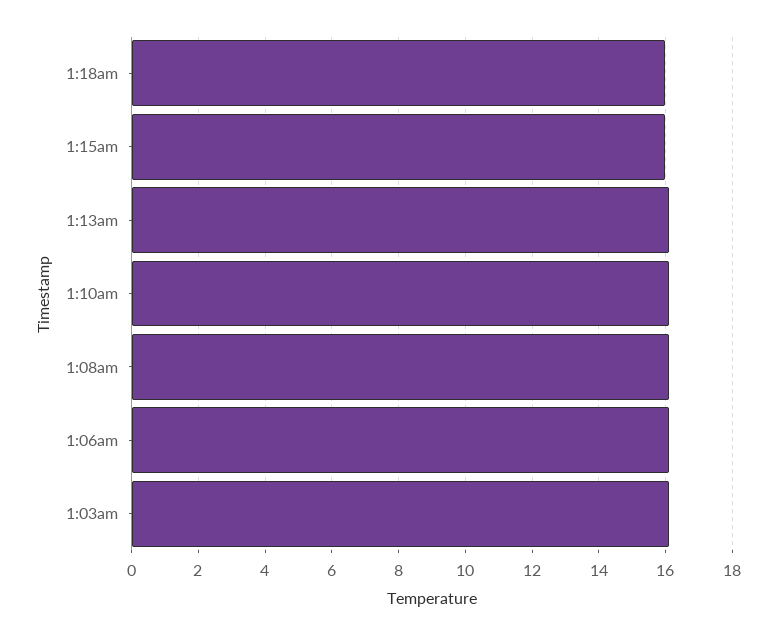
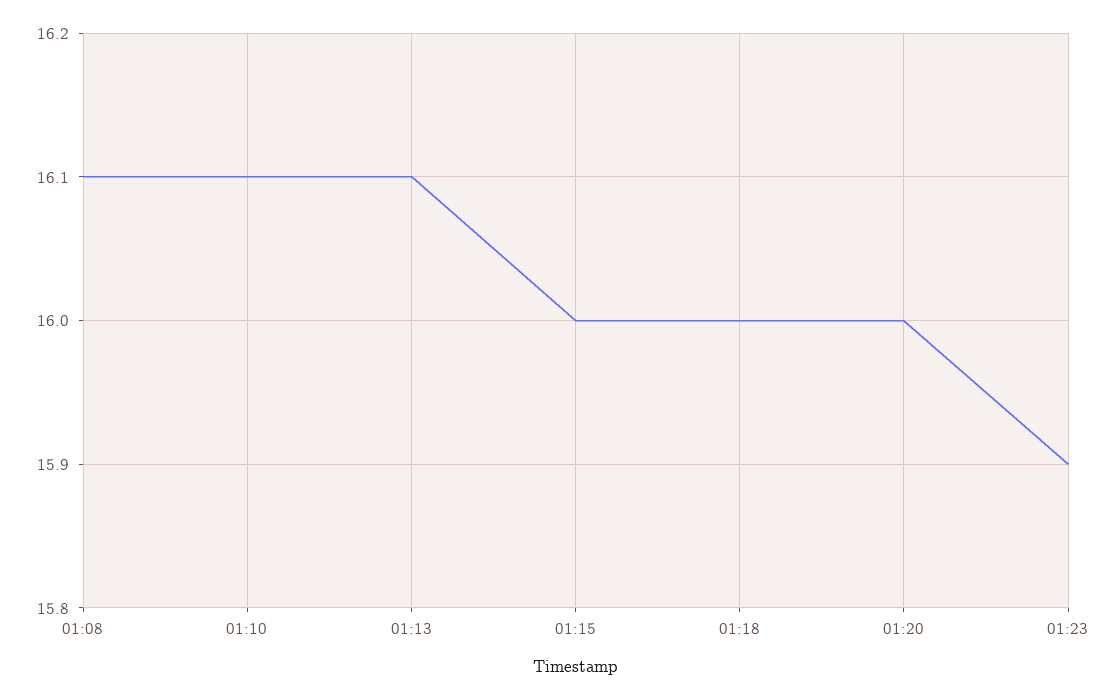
1:06am: 16 -> none
1:03am: 16 -> none
01:20: none -> 16
01:23: none -> 15.9

